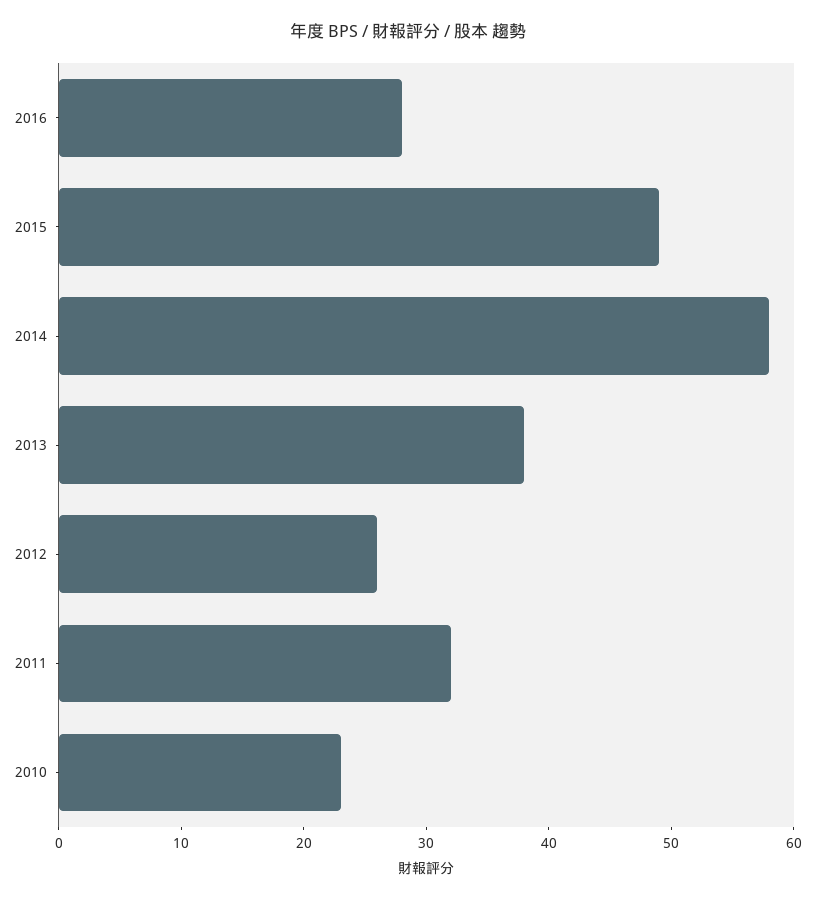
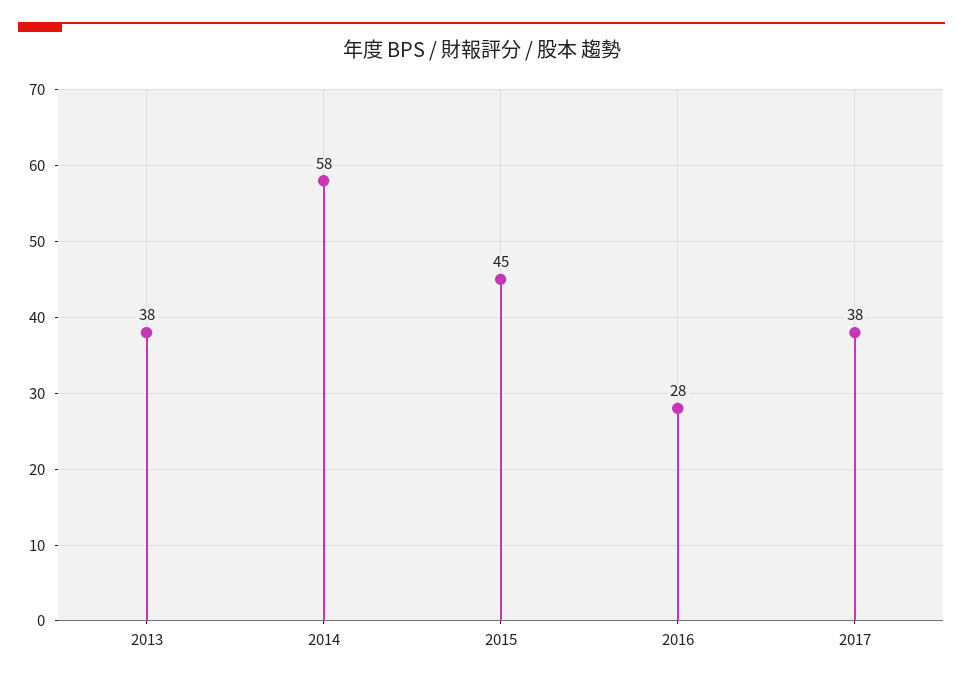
2015: 49 -> 45
2012: 26 -> none
2011: 32 -> none
2010: 23 -> none
2017: none -> 38

